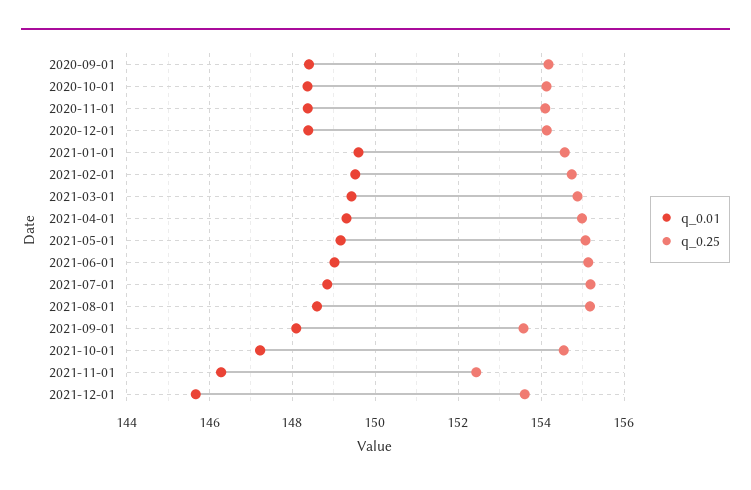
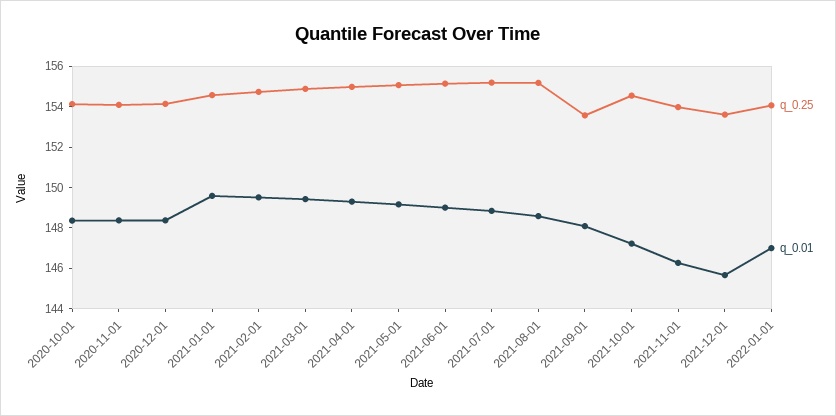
q_0.01, 2020-09-01: 148.4 -> none
q_0.25, 2020-09-01: 154.2 -> none
q_0.25, 2021-11-01: 152.4 -> 154
q_0.25, 2022-01-01: none -> 154
q_0.01, 2022-01-01: none -> 147

